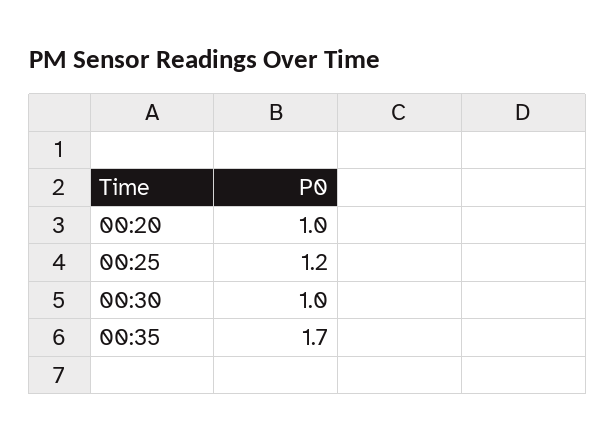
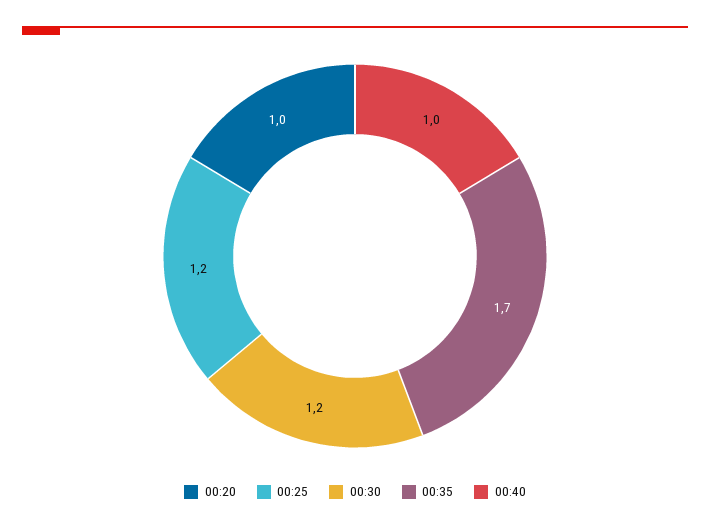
00:30: 1 -> 1.2
00:40: none -> 1

